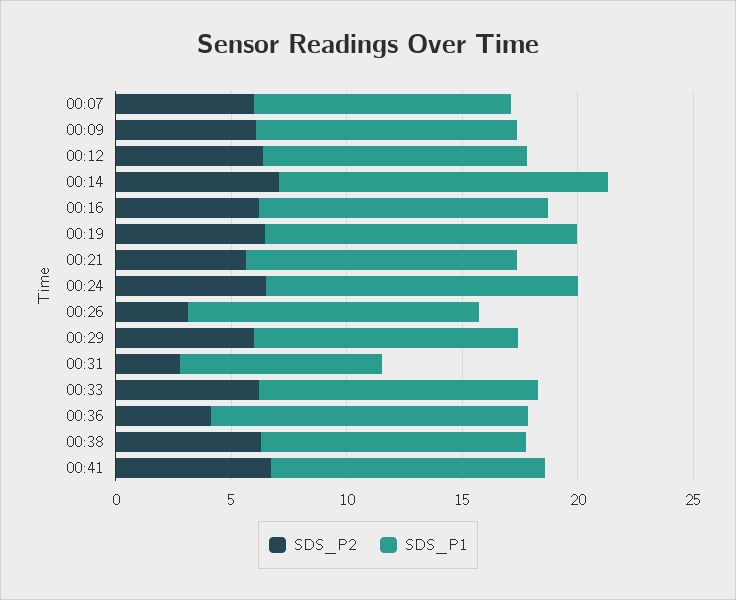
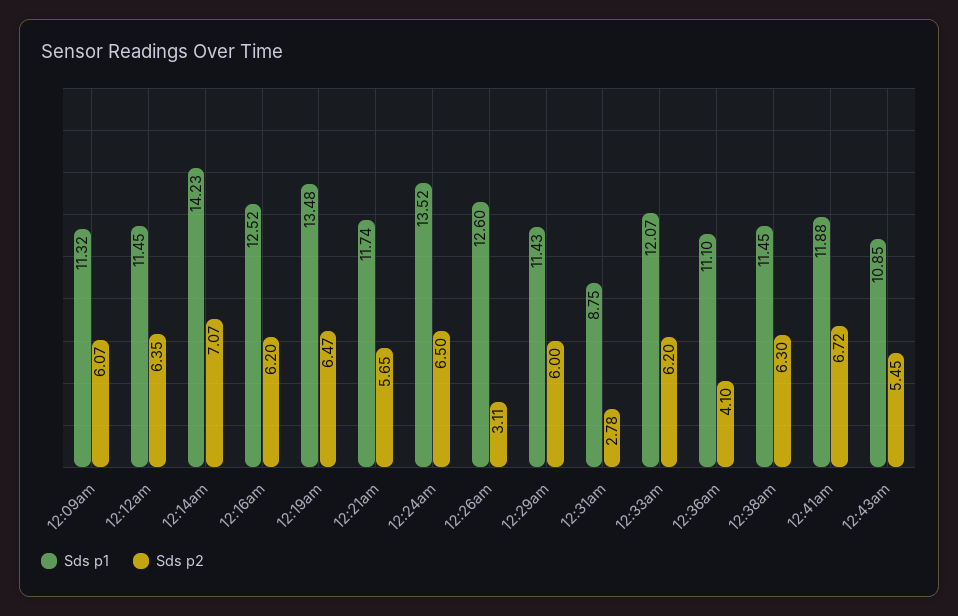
SDS_P2, 00:07: 6 -> none
SDS_P1, 00:07: 11 -> none
SDS_P1, 00:36: 14 -> 11.1
SDS_P1, 12:43am: none -> 10.85
SDS_P2, 12:43am: none -> 5.45

